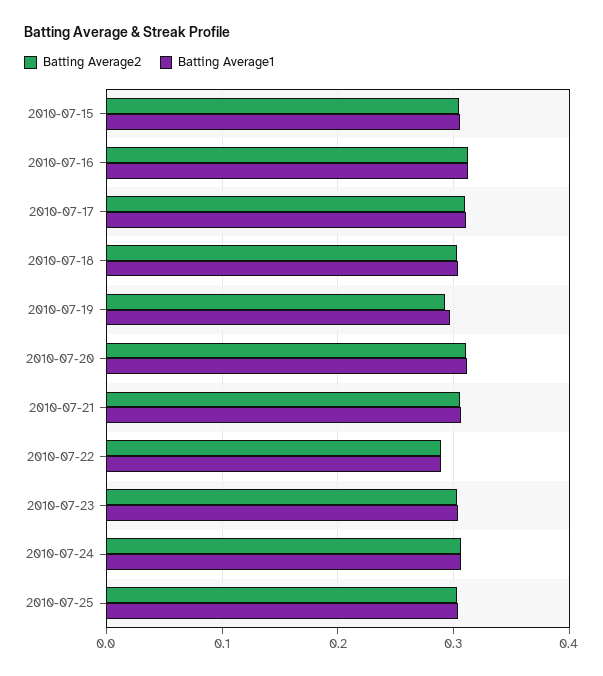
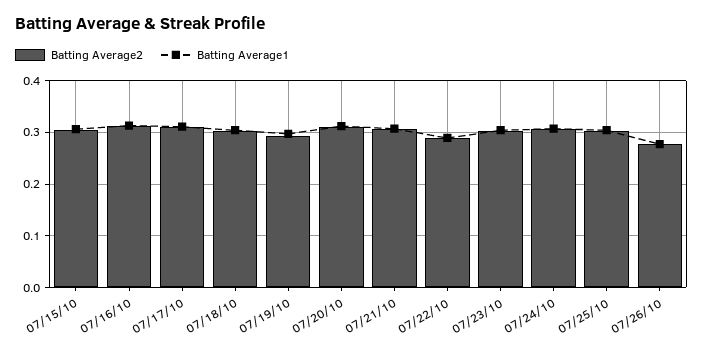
Batting Average2, 07/26/10: none -> 0.28
Batting Average1, 07/26/10: none -> 0.28

